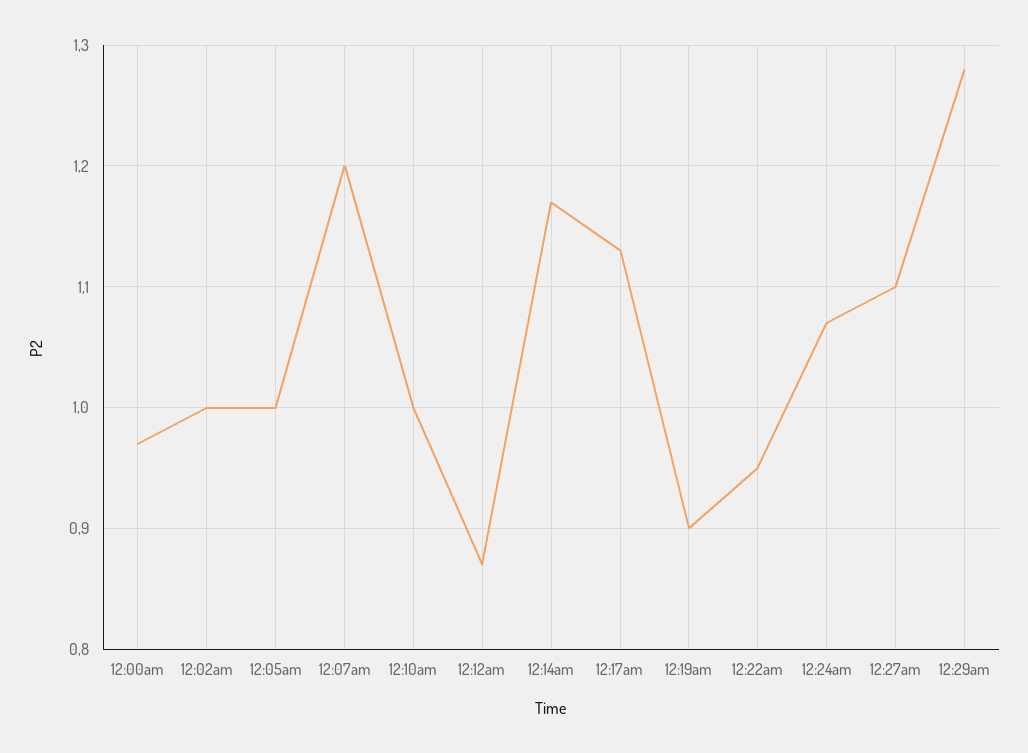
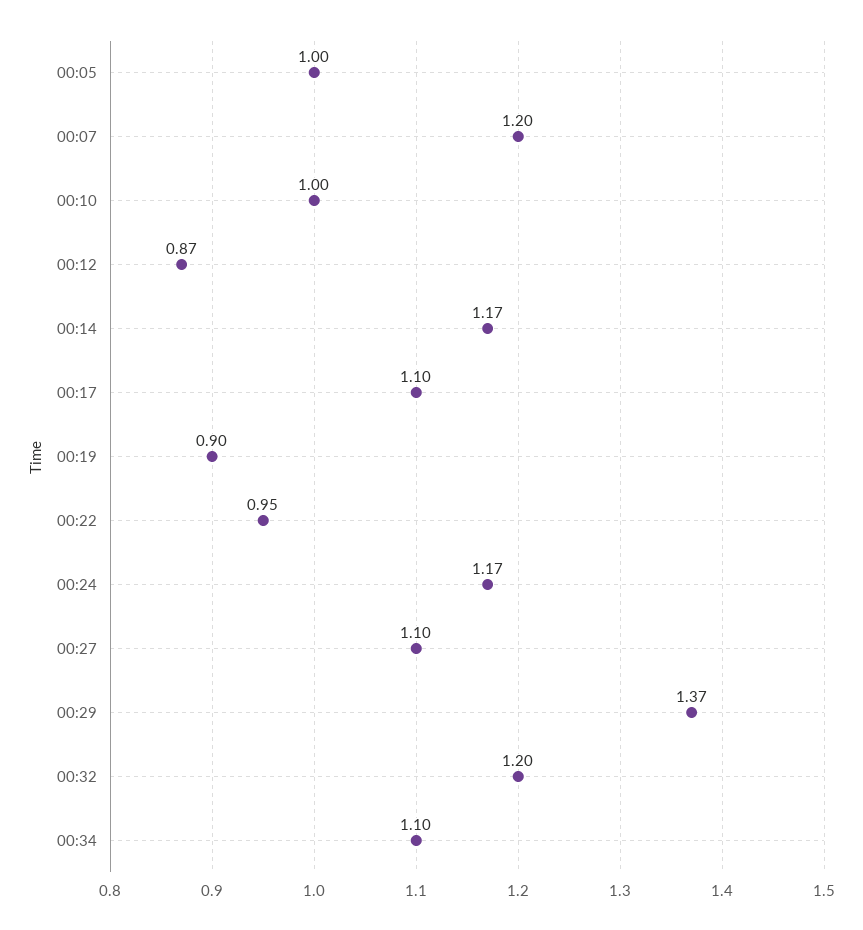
12:00am: 0.97 -> none
12:02am: 1 -> none
12:17am: 1.13 -> 1.1
12:24am: 1.07 -> 1.17
12:29am: 1.28 -> 1.37
00:32: none -> 1.2
00:34: none -> 1.1

